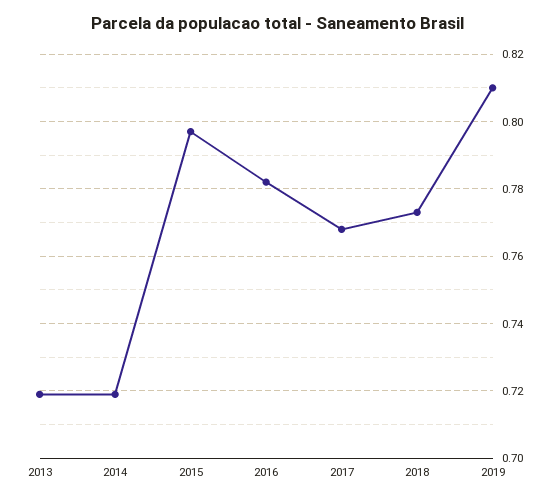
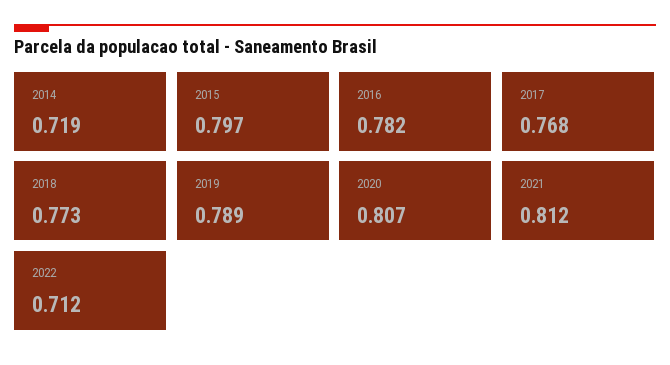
2013: 0.72 -> none
2019: 0.81 -> 0.789
2020: none -> 0.807
2021: none -> 0.812
2022: none -> 0.712

